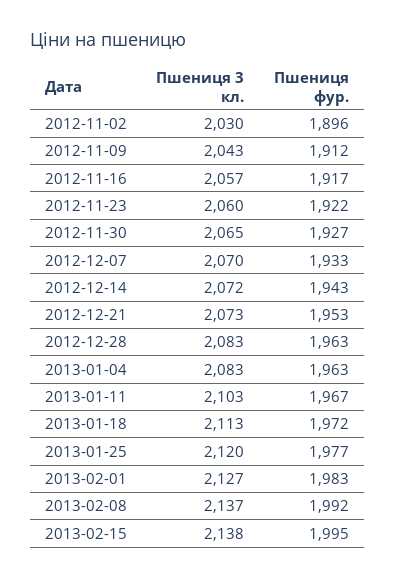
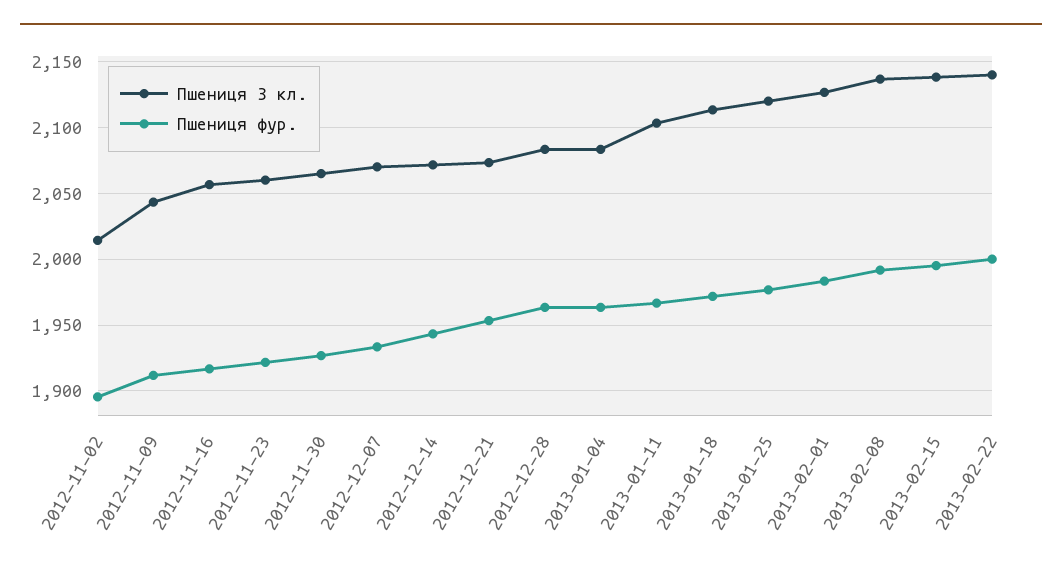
Пшениця 3 кл., 2012-11-02: 2030 -> 2015
Пшениця 3 кл., 2013-02-22: none -> 2140
Пшениця фур., 2013-02-22: none -> 2000

